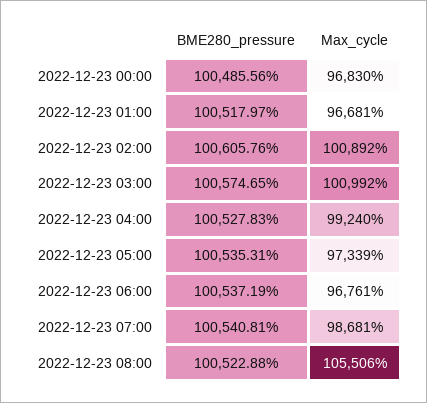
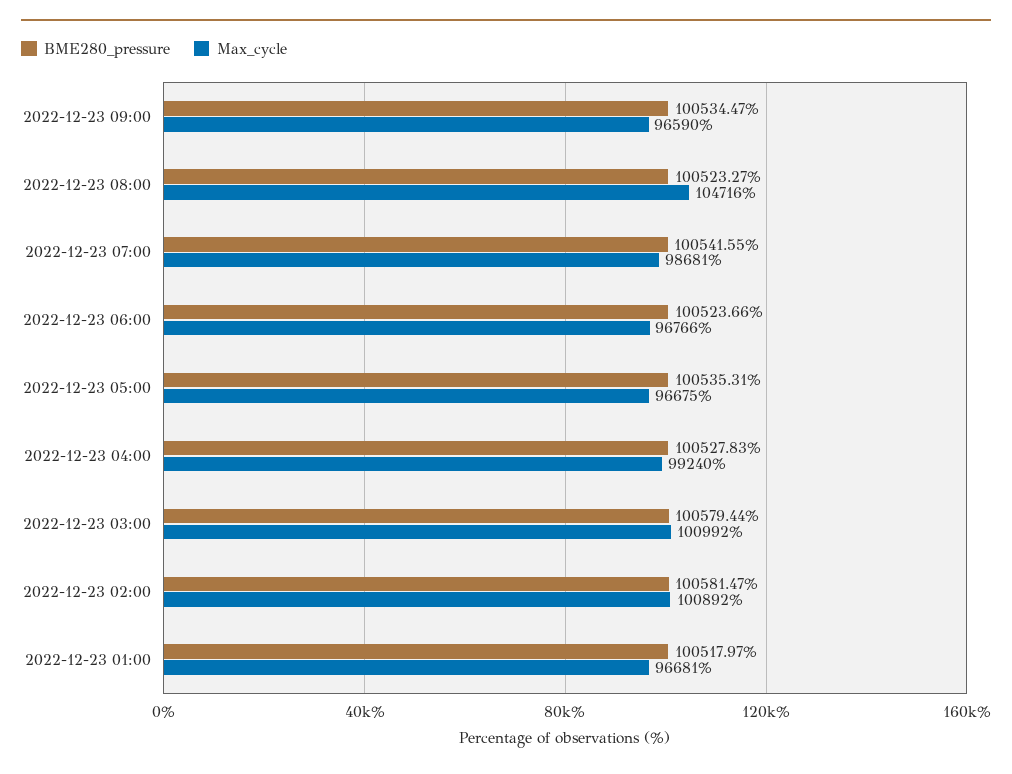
BME280_pressure, 2022-12-23 00:00: 100485.56 -> none
Max_cycle, 2022-12-23 00:00: 96830 -> none
BME280_pressure, 2022-12-23 02:00: 100605.76 -> 100581.47
BME280_pressure, 2022-12-23 03:00: 100574.65 -> 100579.44
Max_cycle, 2022-12-23 05:00: 97339 -> 96675
BME280_pressure, 2022-12-23 06:00: 100537.19 -> 100523.66
Max_cycle, 2022-12-23 06:00: 96761 -> 96766
BME280_pressure, 2022-12-23 07:00: 100540.81 -> 100541.55
BME280_pressure, 2022-12-23 08:00: 100522.88 -> 100523.27
Max_cycle, 2022-12-23 08:00: 105506 -> 104716
BME280_pressure, 2022-12-23 09:00: none -> 100534.47
Max_cycle, 2022-12-23 09:00: none -> 96590

